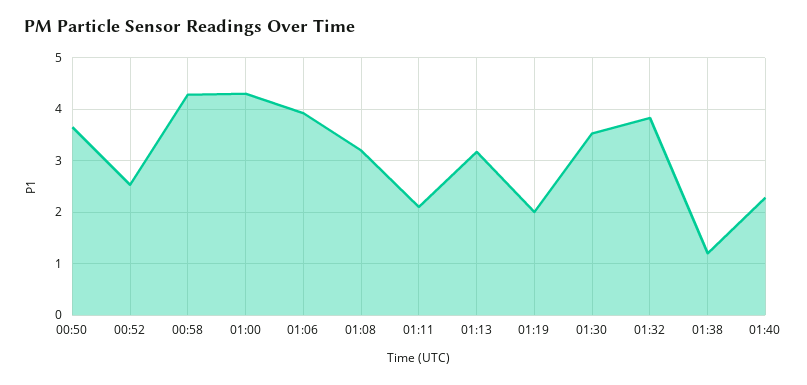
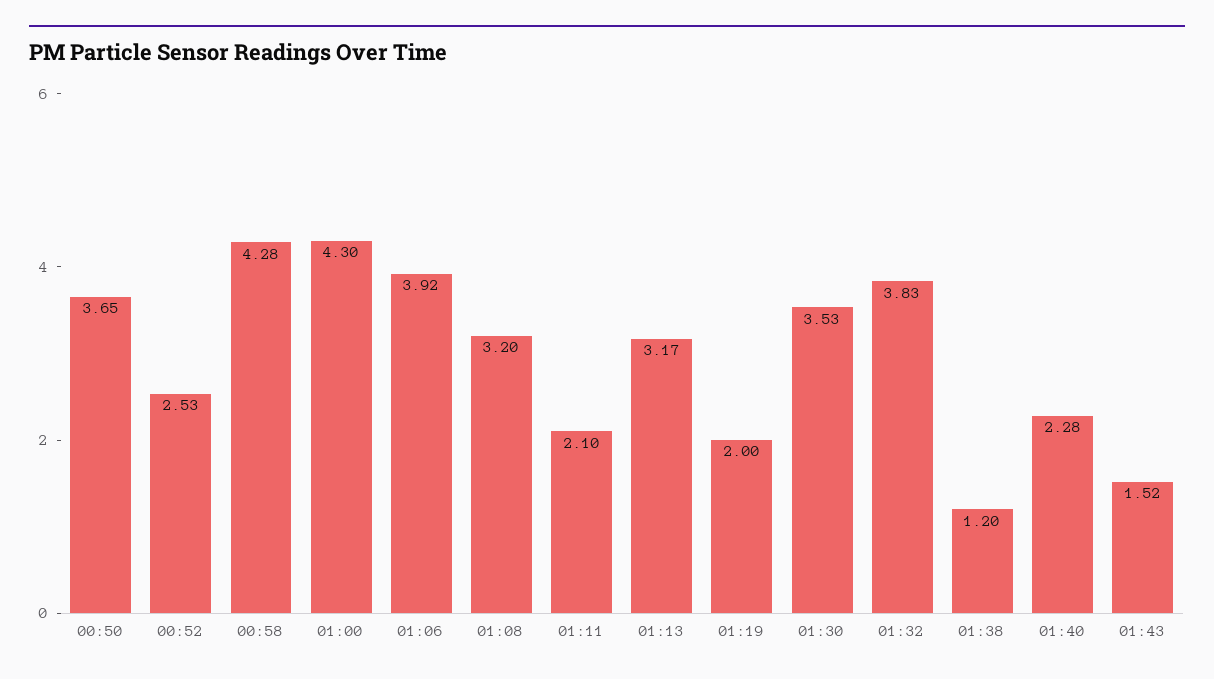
01:43: none -> 1.52

